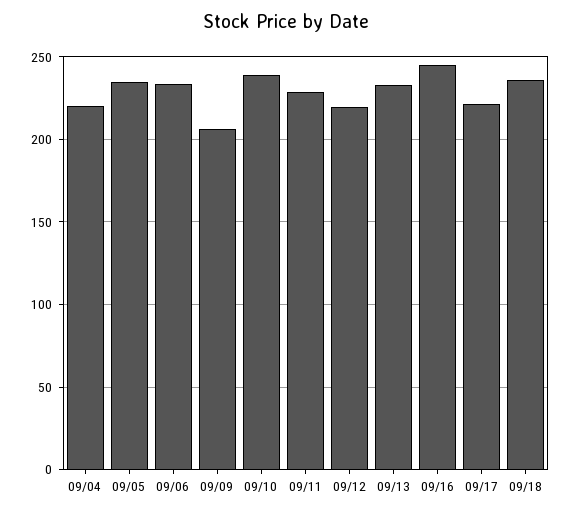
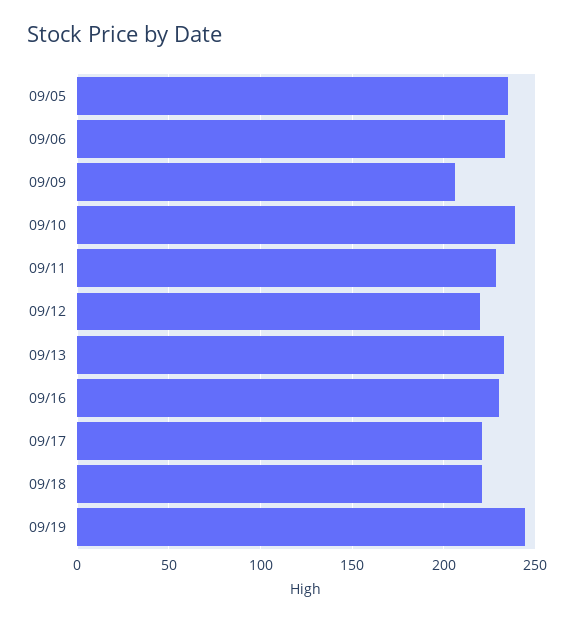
09/04: 220 -> none
09/16: 245 -> 230
09/18: 235 -> 220
09/19: none -> 245

